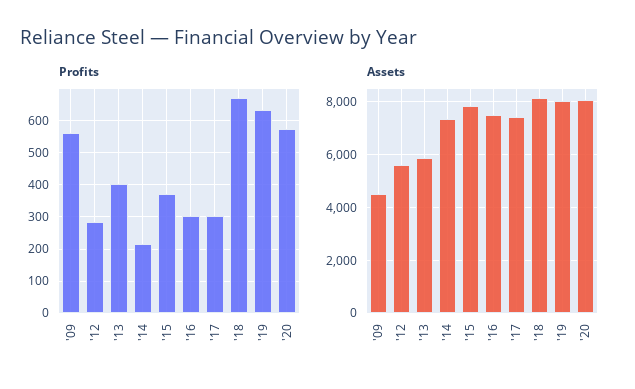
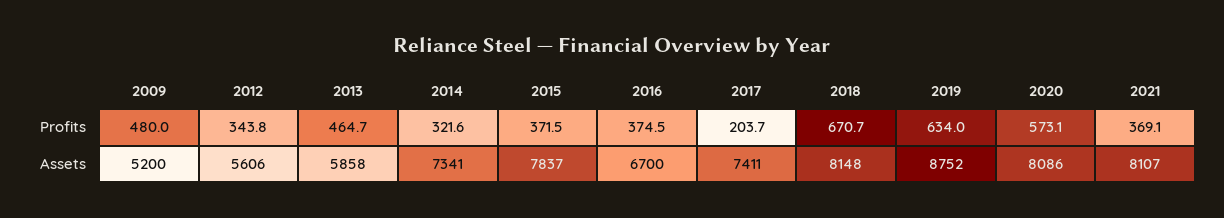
Profits, '09: 560 -> 480
Profits, '12: 280 -> 343.8
Profits, '13: 400 -> 464.7
Profits, '14: 220 -> 321.6
Profits, '16: 300 -> 374.5
Profits, '17: 300 -> 203.7
Assets, '09: 4500 -> 5200
Assets, '16: 7500 -> 6700
Assets, '19: 8000 -> 8752
Profits, 2021: none -> 369.1
Assets, 2021: none -> 8107

